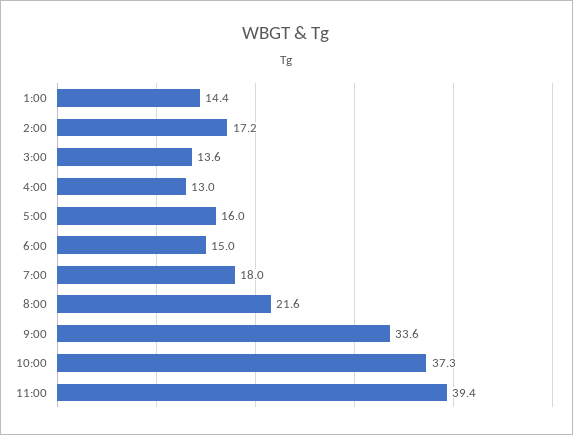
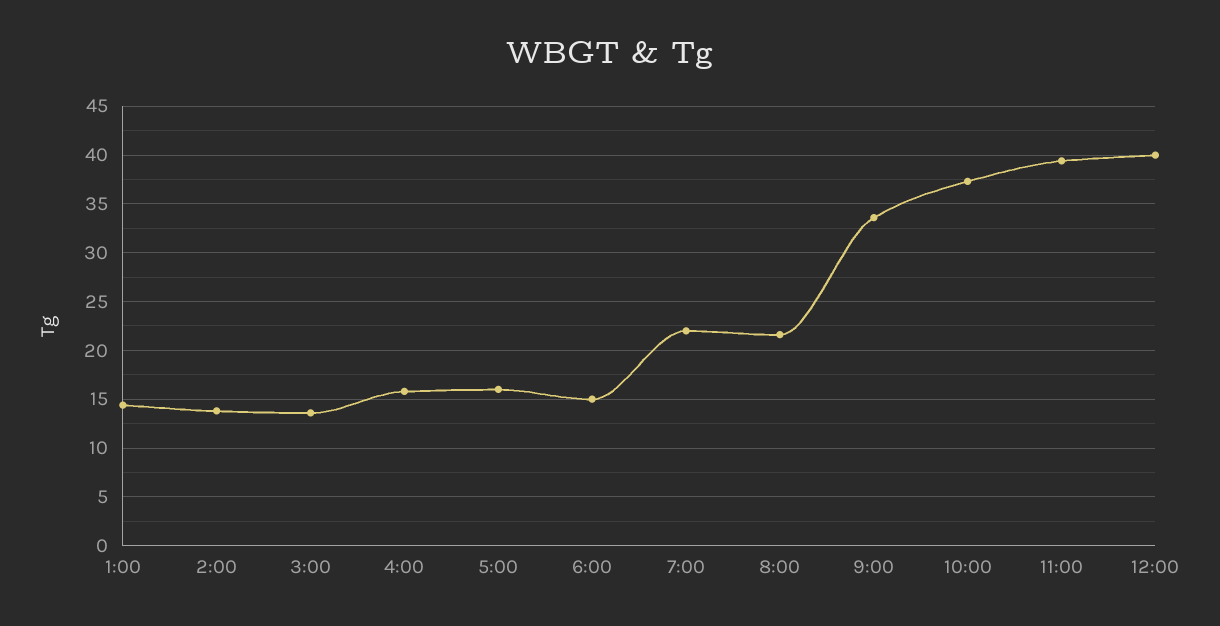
2:00: 17.2 -> 14
4:00: 13 -> 16
7:00: 18 -> 22
12:00: none -> 40

